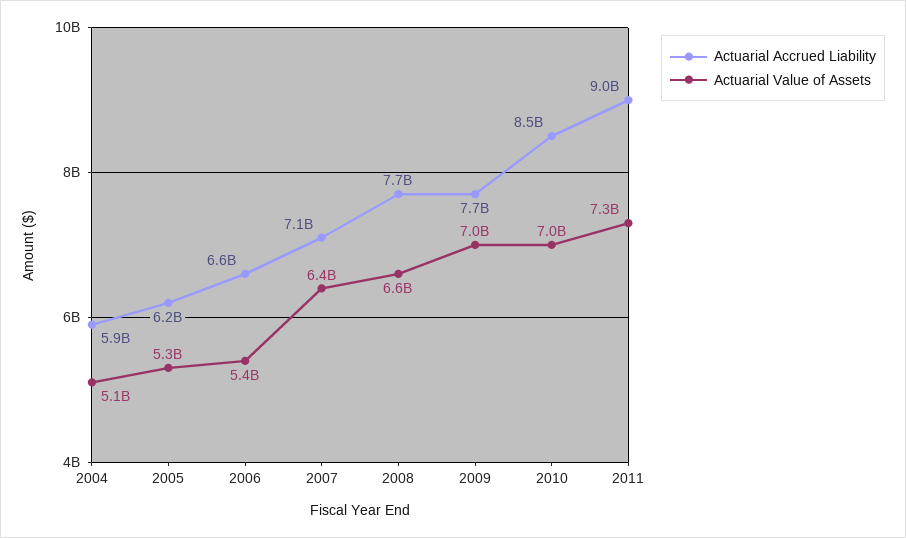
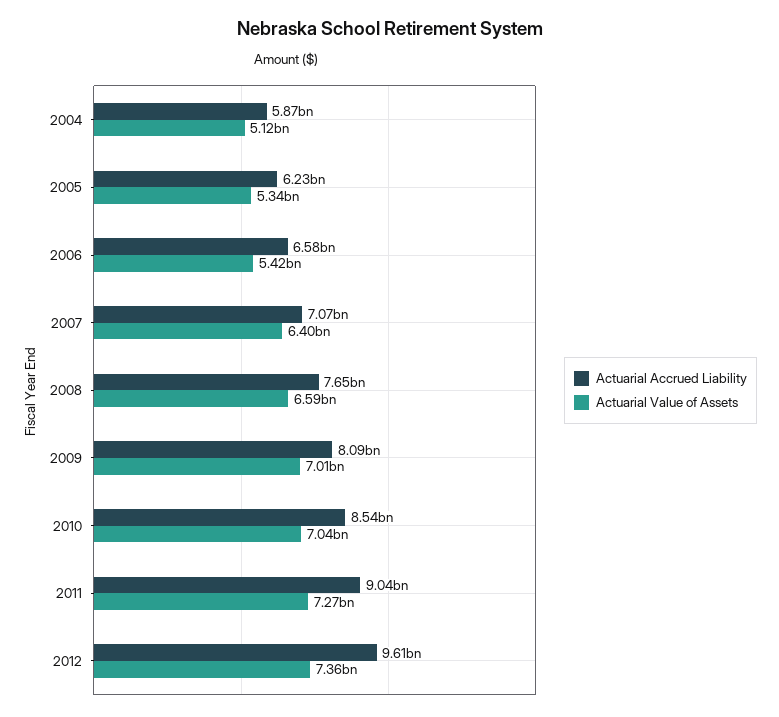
Actuarial Accrued Liability, 2009: 7700000000 -> 8090000000
Actuarial Accrued Liability, 2012: none -> 9610000000
Actuarial Value of Assets, 2012: none -> 7360000000

